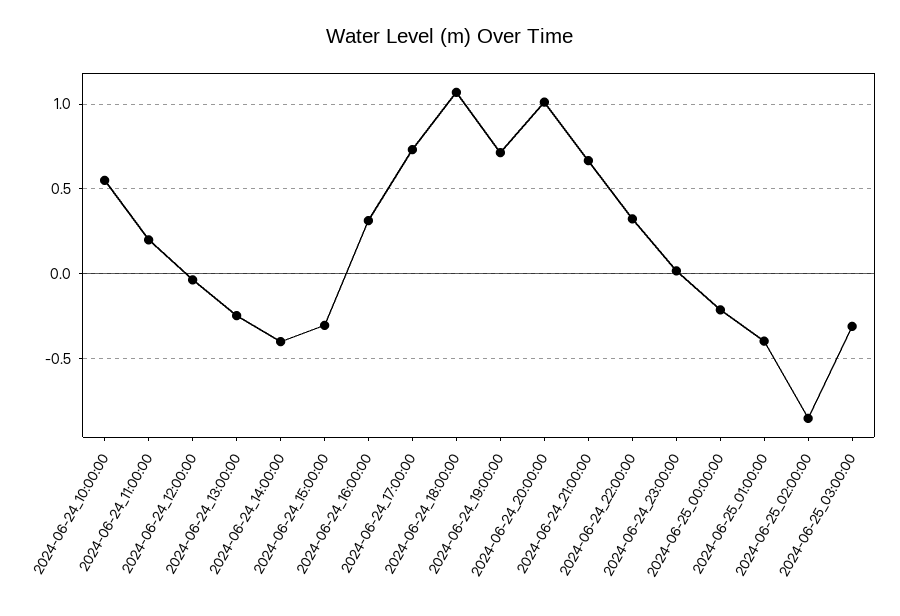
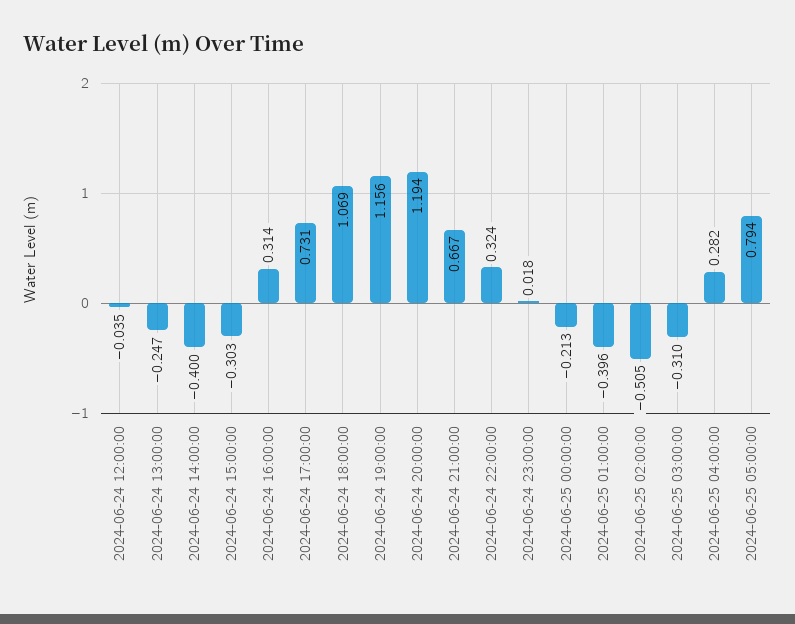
2024-06-24_10:00:00: 0.55 -> none
2024-06-24_11:00:00: 0.2 -> none
2024-06-24_19:00:00: 0.7 -> 1.156
2024-06-24_20:00:00: 1 -> 1.194
2024-06-25_02:00:00: -0.85 -> -0.505
2024-06-25 04:00:00: none -> 0.282
2024-06-25 05:00:00: none -> 0.794

